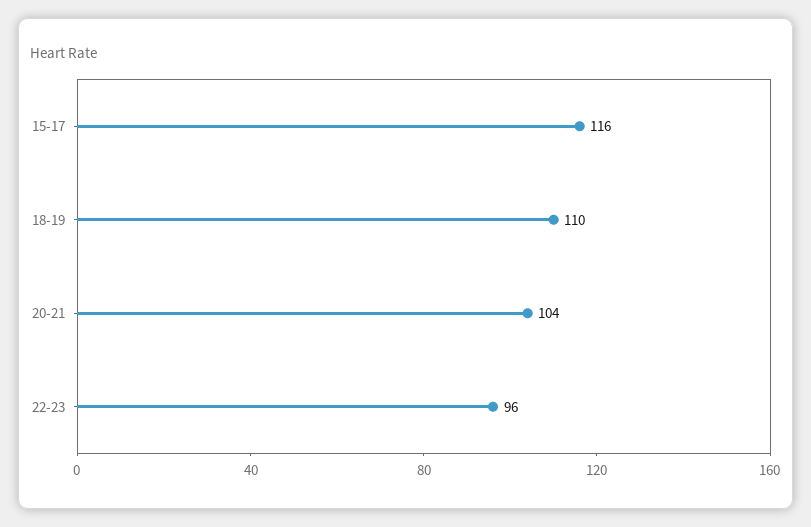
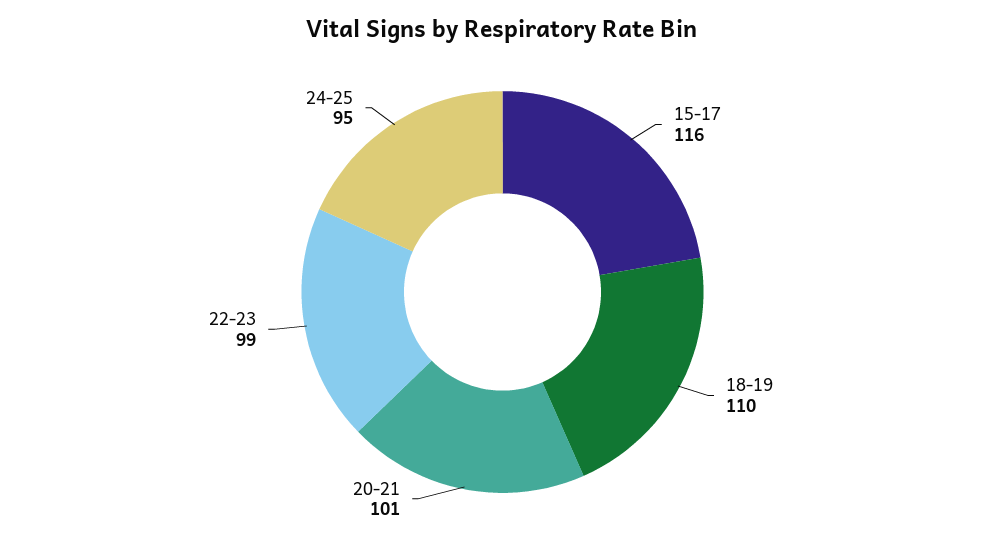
20-21: 104 -> 101
22-23: 96 -> 99
24-25: none -> 95

